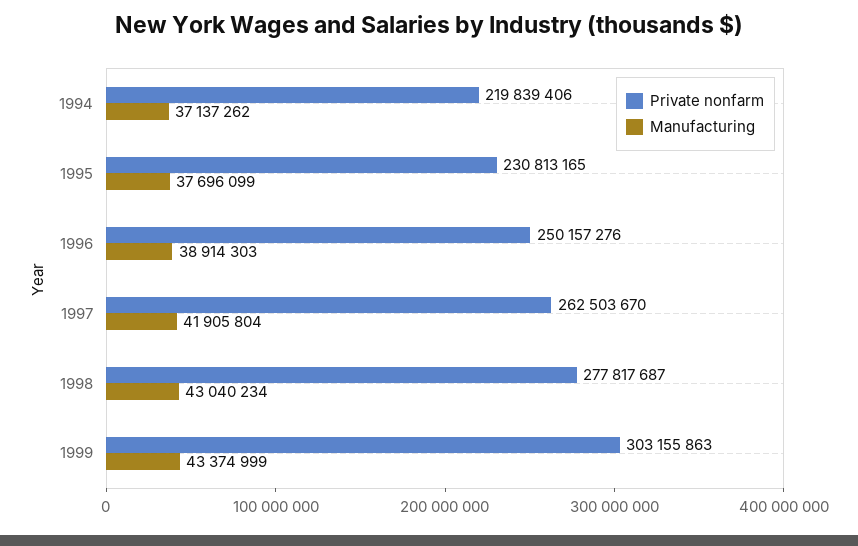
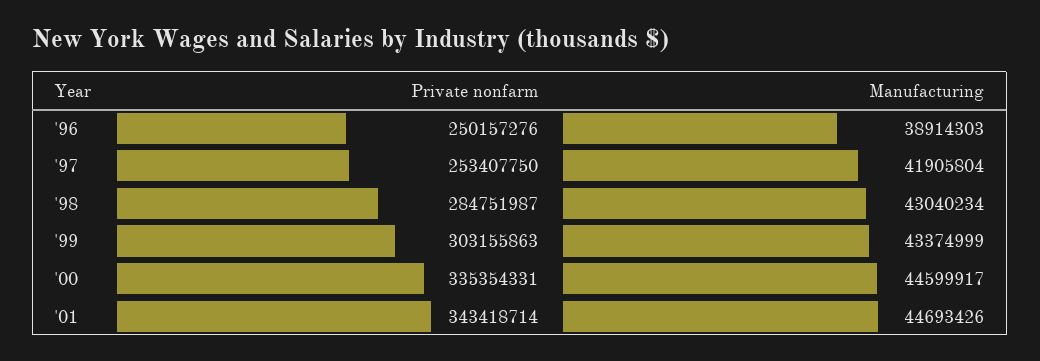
Private nonfarm, 1994: 219839406 -> none
Manufacturing, 1994: 37137262 -> none
Private nonfarm, 1995: 230813165 -> none
Manufacturing, 1995: 37696099 -> none
Private nonfarm, 1997: 262503670 -> 253407750
Private nonfarm, 1998: 277817687 -> 284751987
Private nonfarm, '00: none -> 335354331
Manufacturing, '00: none -> 44599917
Private nonfarm, '01: none -> 343418714
Manufacturing, '01: none -> 44693426

